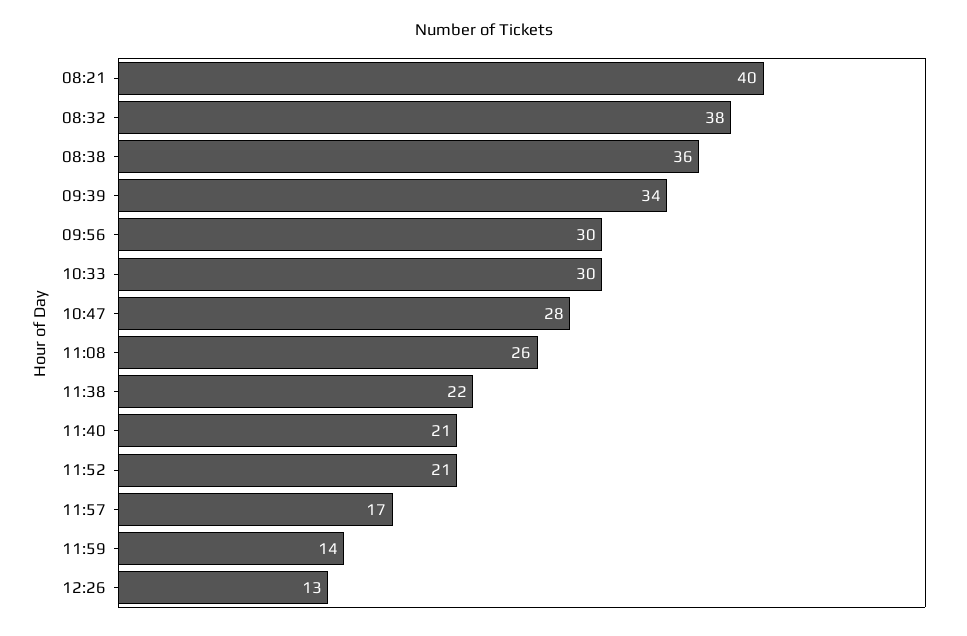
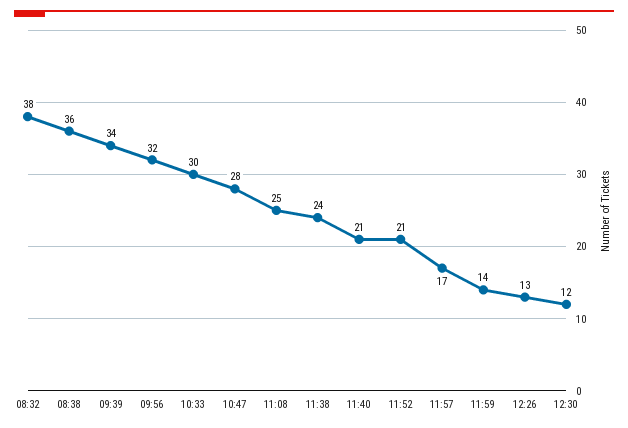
08:21: 40 -> none
09:56: 30 -> 32
11:08: 26 -> 25
11:38: 22 -> 24
12:30: none -> 12

